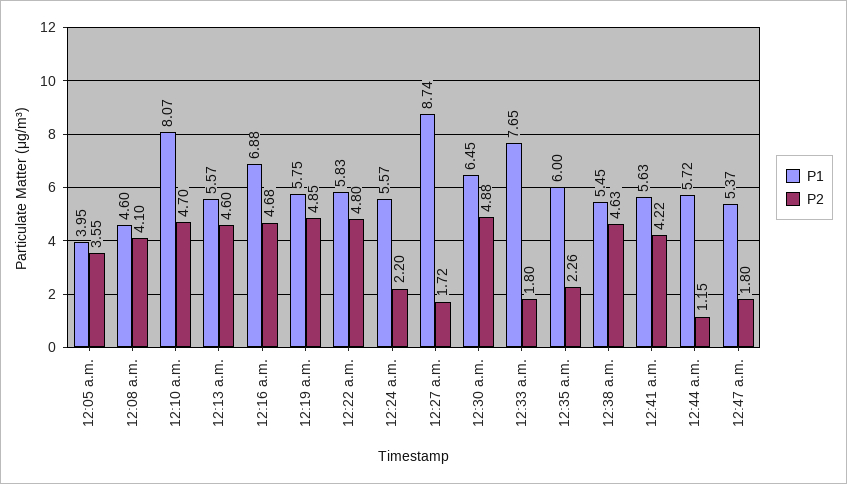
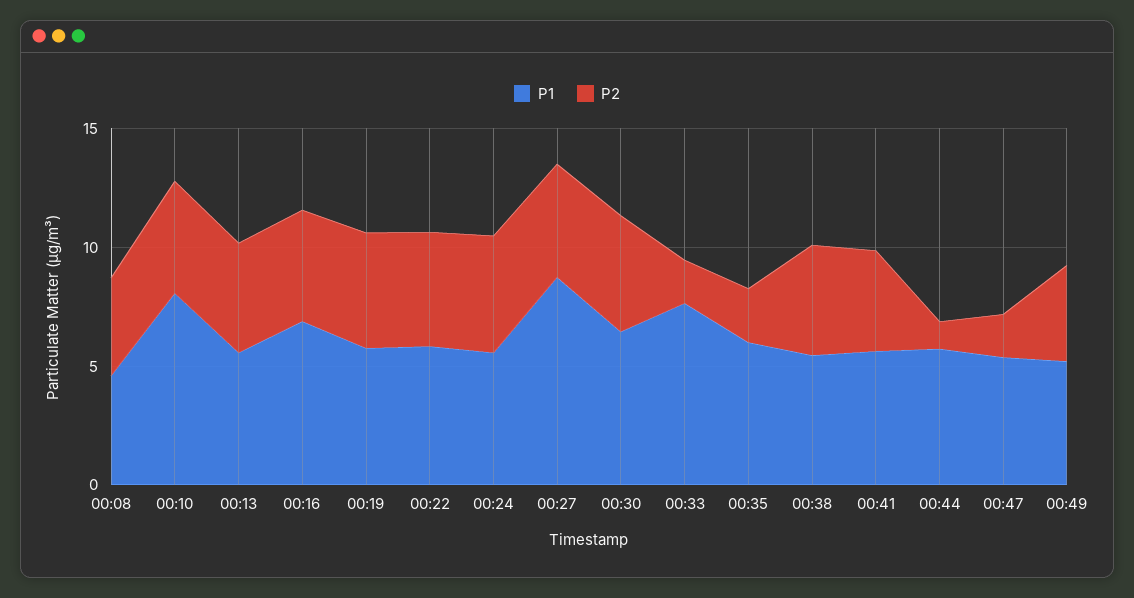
P1, 12:05 a.m.: 3.95 -> none
P2, 12:05 a.m.: 3.55 -> none
P2, 12:24 a.m.: 2.2 -> 5
P2, 12:27 a.m.: 1.72 -> 5
P1, 00:49: none -> 5
P2, 00:49: none -> 4

